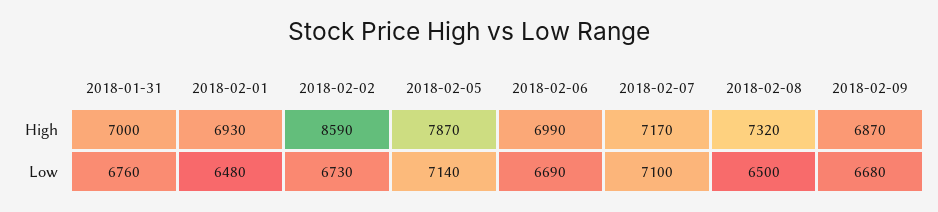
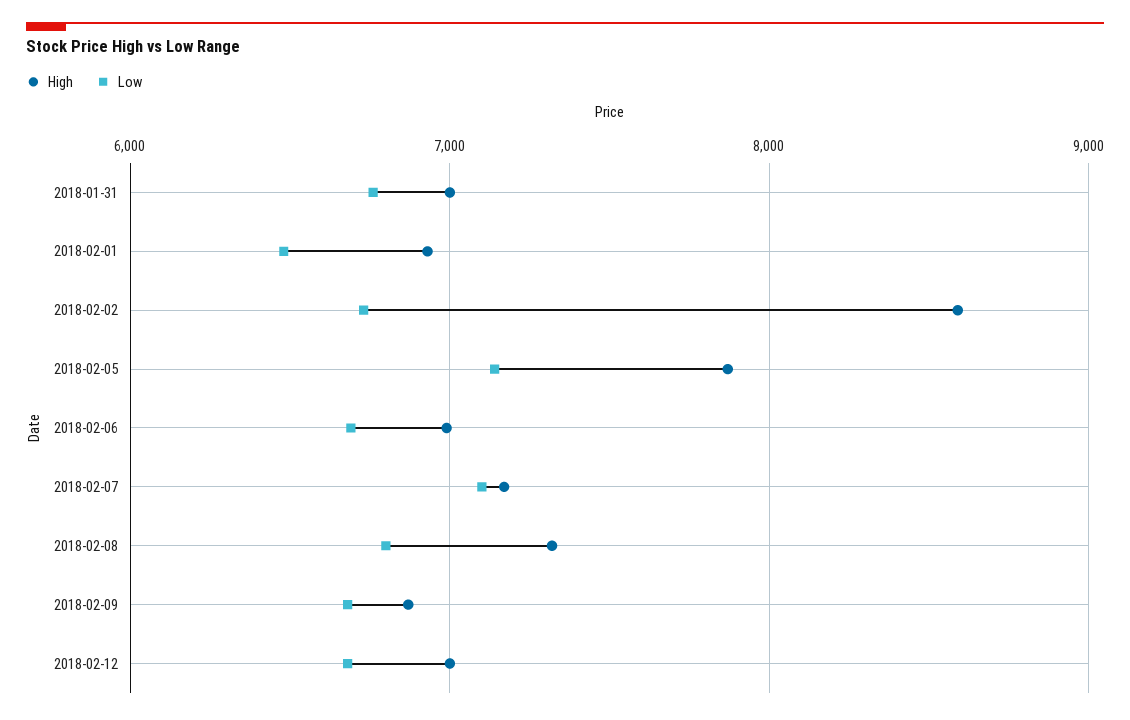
Low, 2018-02-08: 6500 -> 6800
High, 2018-02-12: none -> 7000
Low, 2018-02-12: none -> 6700

